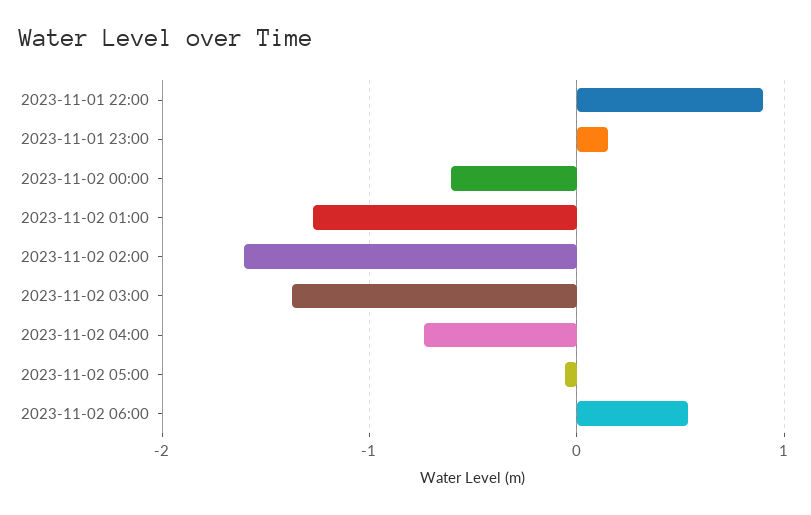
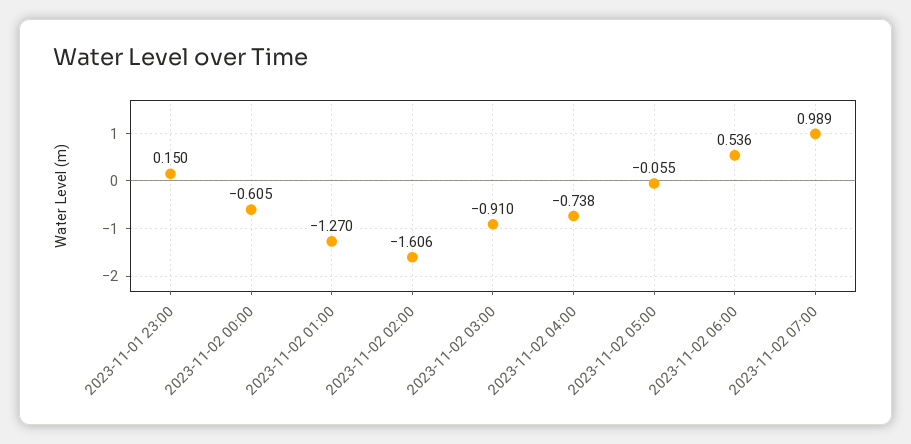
2023-11-01 22:00: 0.9 -> none
2023-11-02 03:00: -1.4 -> -0.91
2023-11-02 07:00: none -> 0.989

